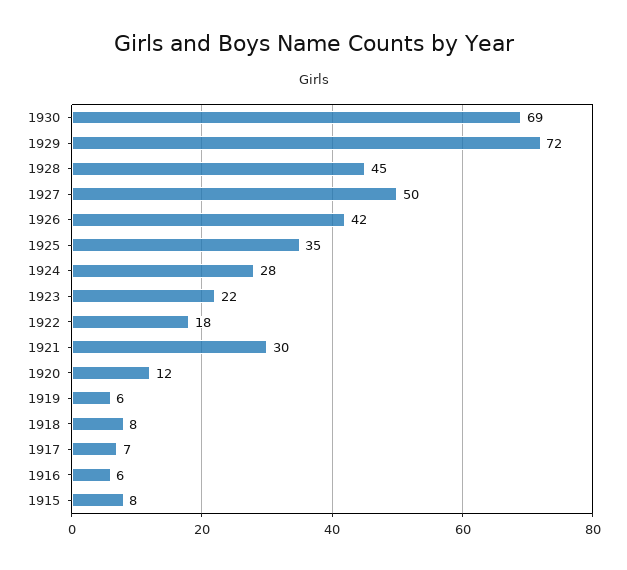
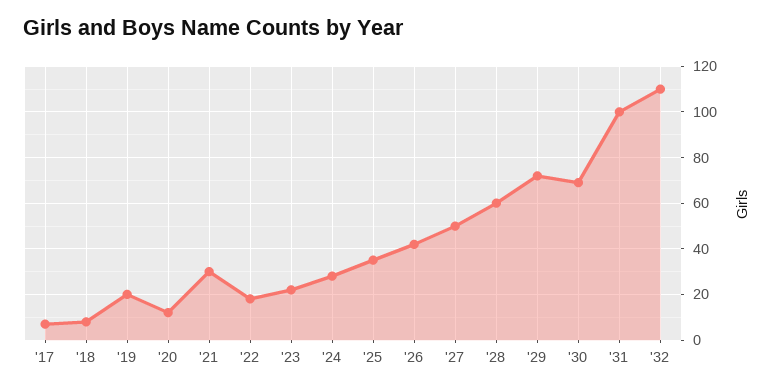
1928: 45 -> 60
1919: 6 -> 20
1916: 6 -> none
1915: 8 -> none
'31: none -> 100
'32: none -> 110

